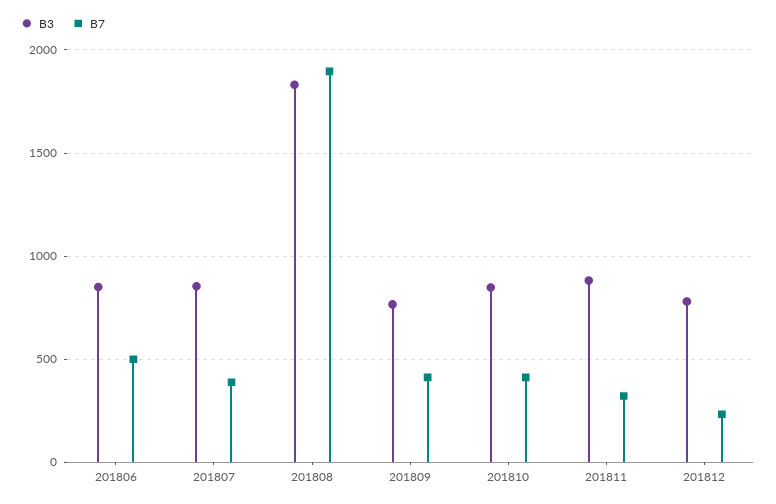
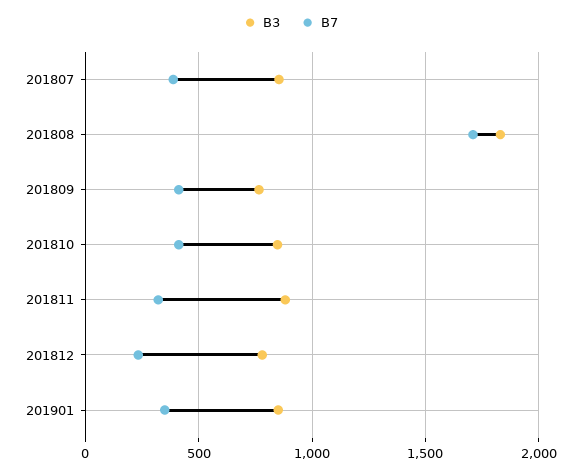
B3, 201806: 850 -> none
B7, 201806: 500 -> none
B7, 201808: 1900 -> 1700
B3, 201901: none -> 850
B7, 201901: none -> 350

